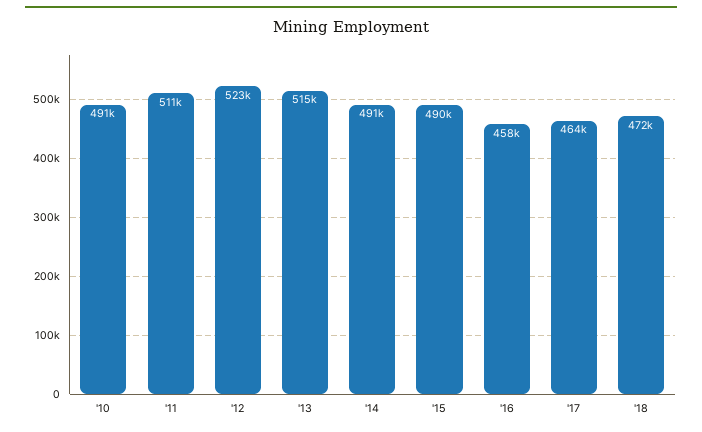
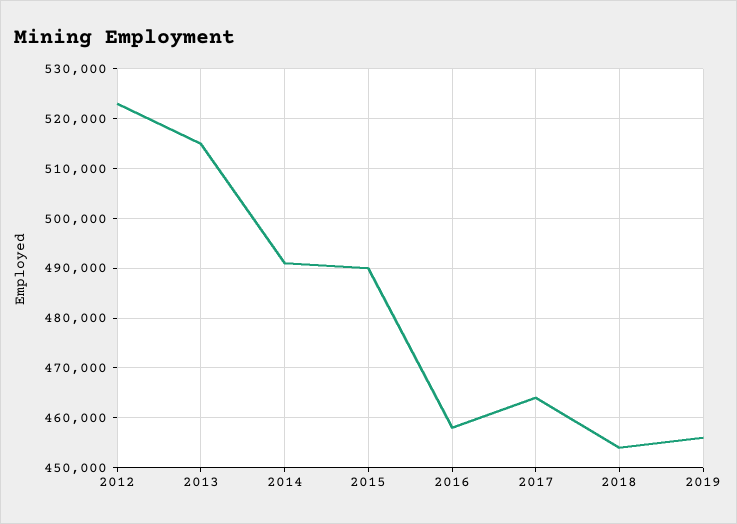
'10: 491000 -> none
'11: 511000 -> none
'18: 472000 -> 454000
2019: none -> 456000

